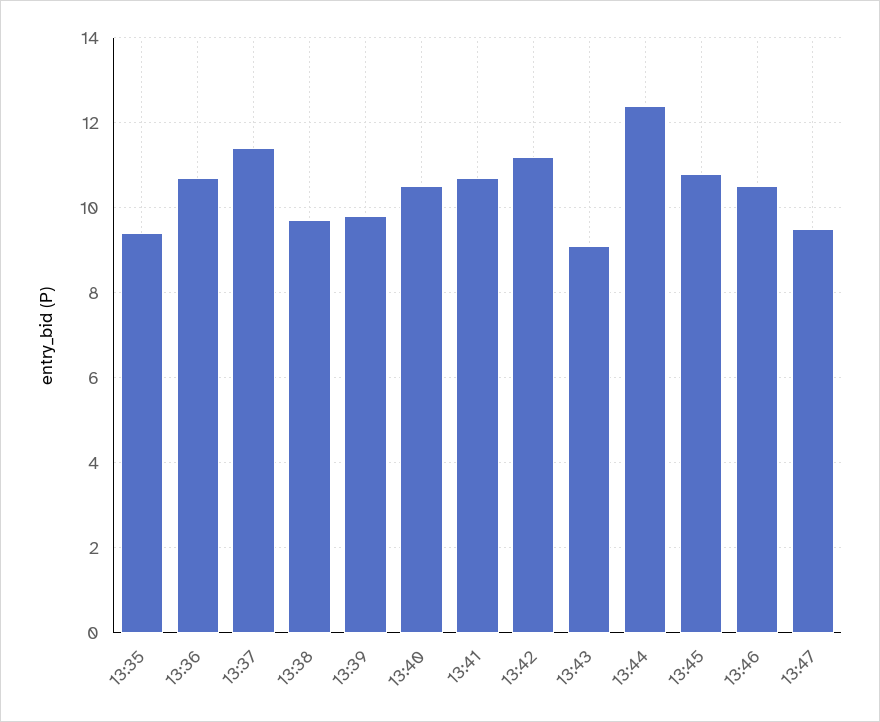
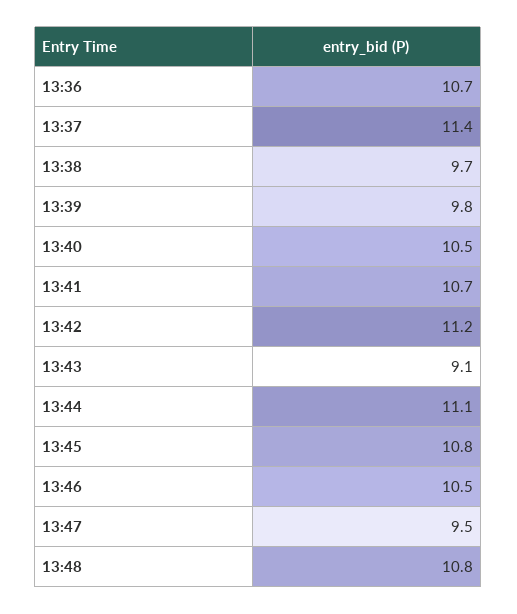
13:35: 9.5 -> none
13:44: 12.5 -> 11.1
13:48: none -> 10.8

